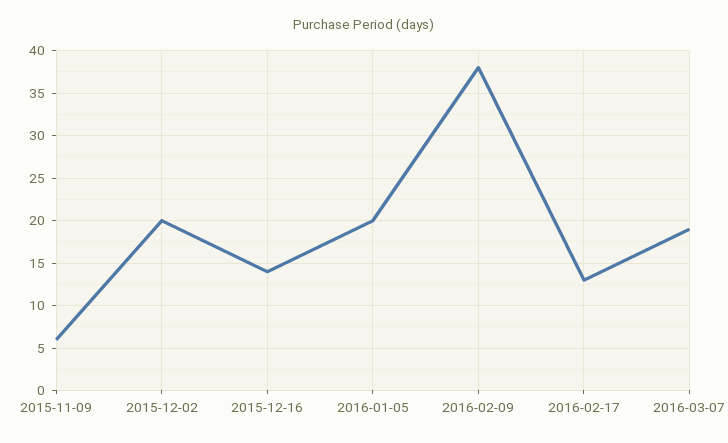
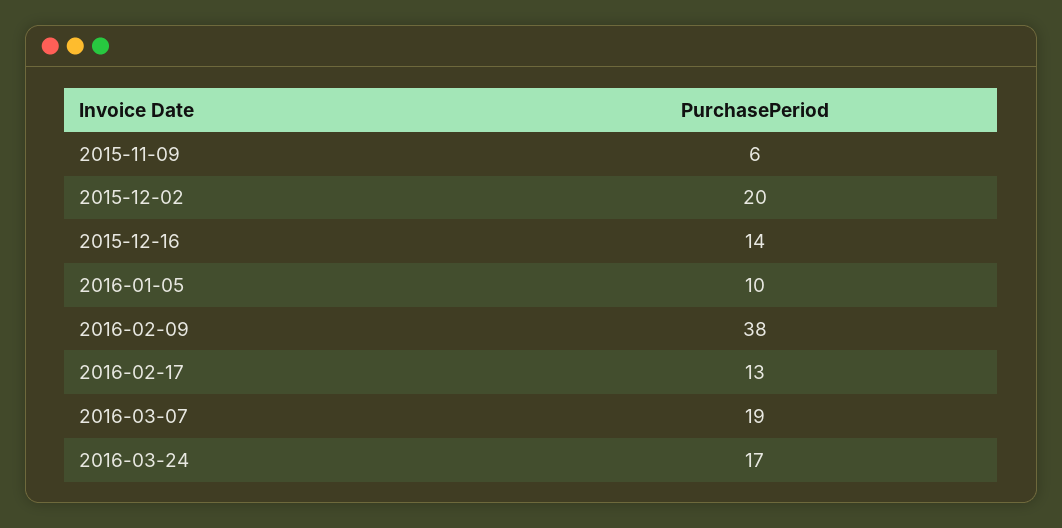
2016-01-05: 20 -> 10
2016-03-24: none -> 17

